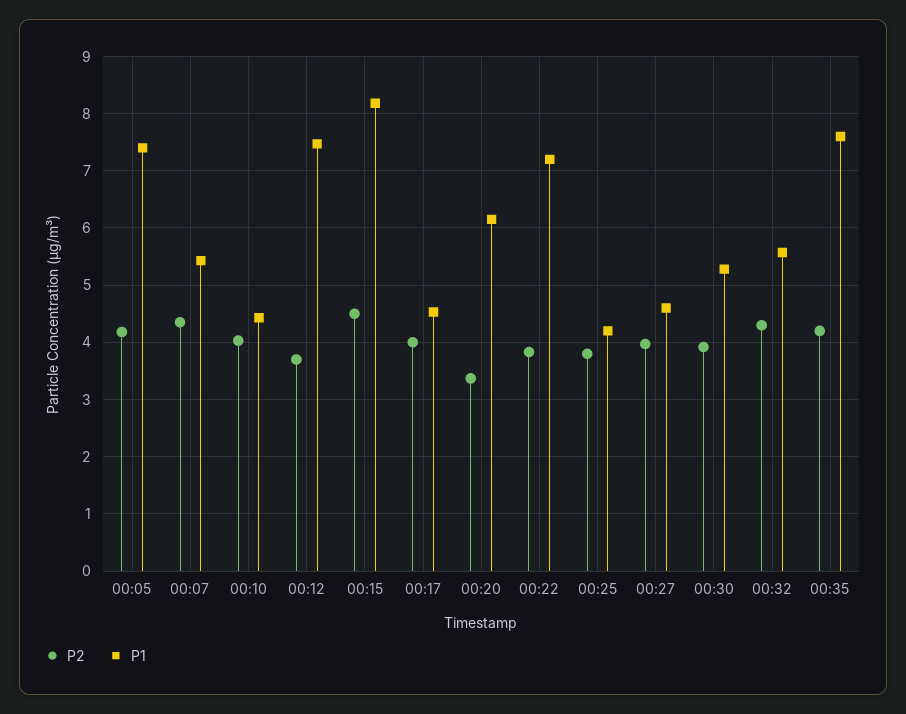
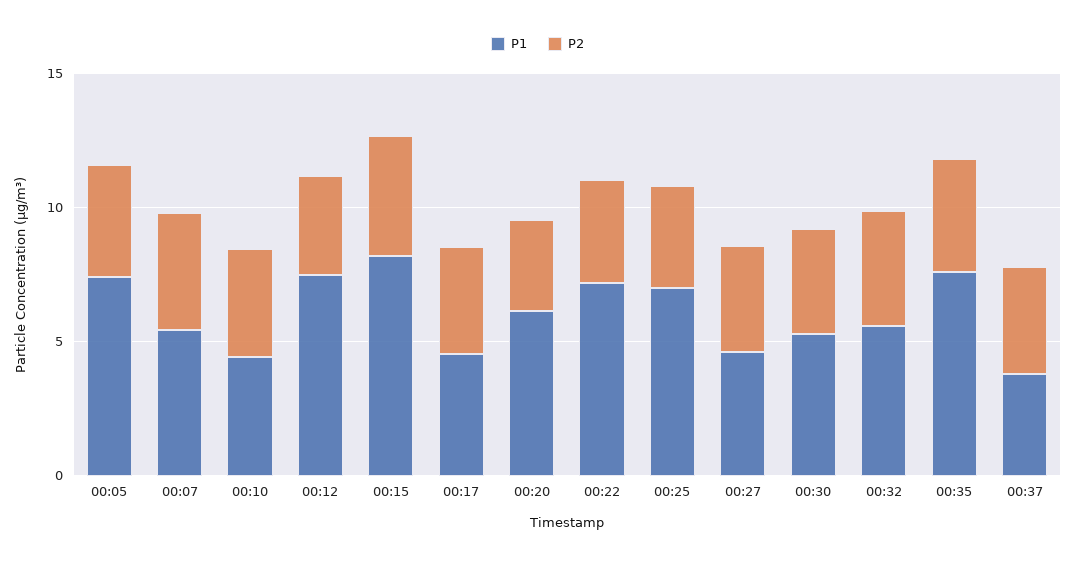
P1, 00:25: 4.2 -> 7
P1, 00:37: none -> 4
P2, 00:37: none -> 4

